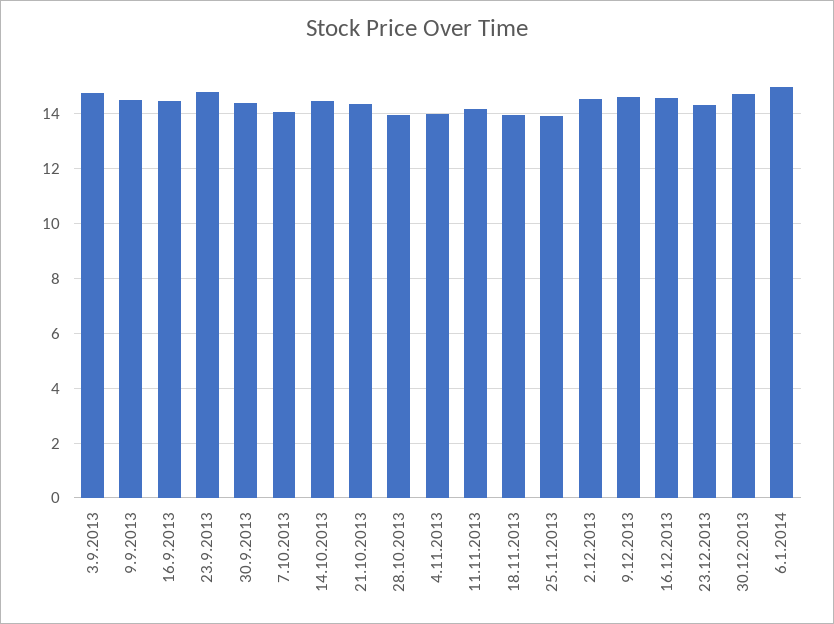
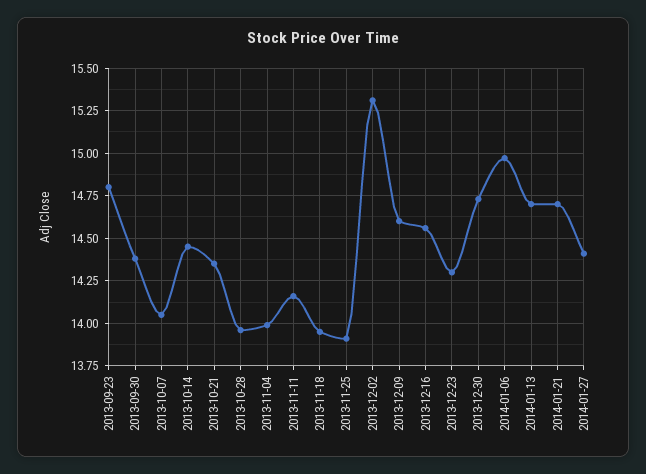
3.9.2013: 14.75 -> none
9.9.2013: 14.5 -> none
16.9.2013: 14.5 -> none
2.12.2013: 14.5 -> 15.3
2014-01-13: none -> 14.7
2014-01-21: none -> 14.7
2014-01-27: none -> 14.4

